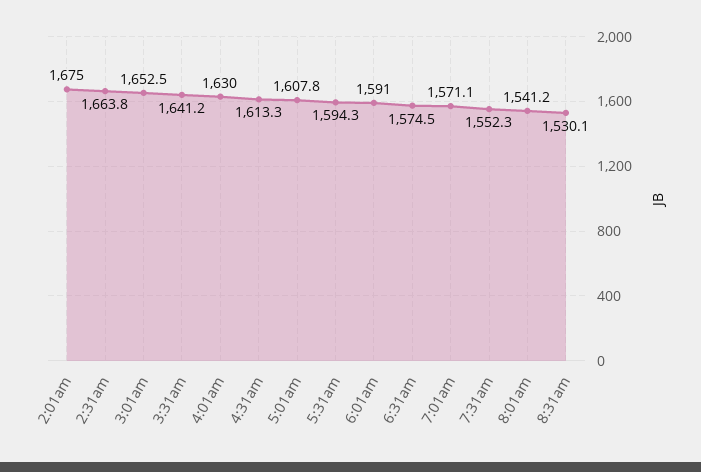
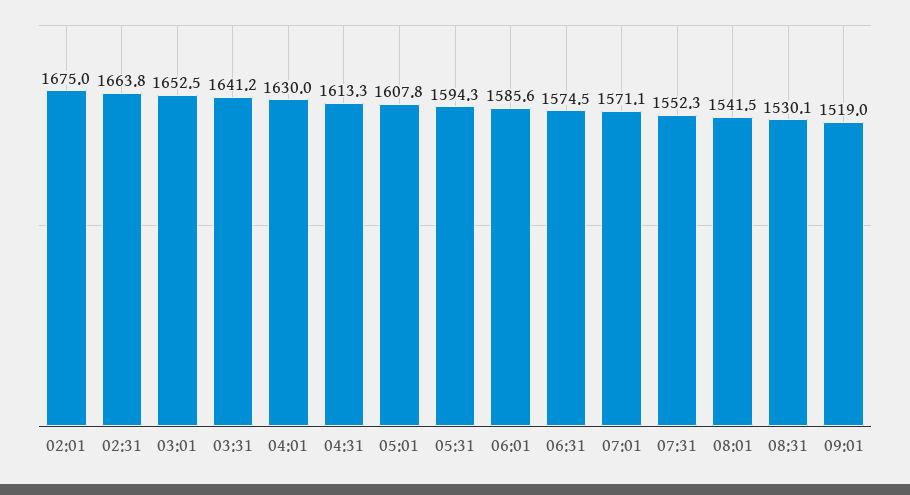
6:01am: 1591 -> 1585.6
8:01am: 1541.2 -> 1541.5
09:01: none -> 1519

